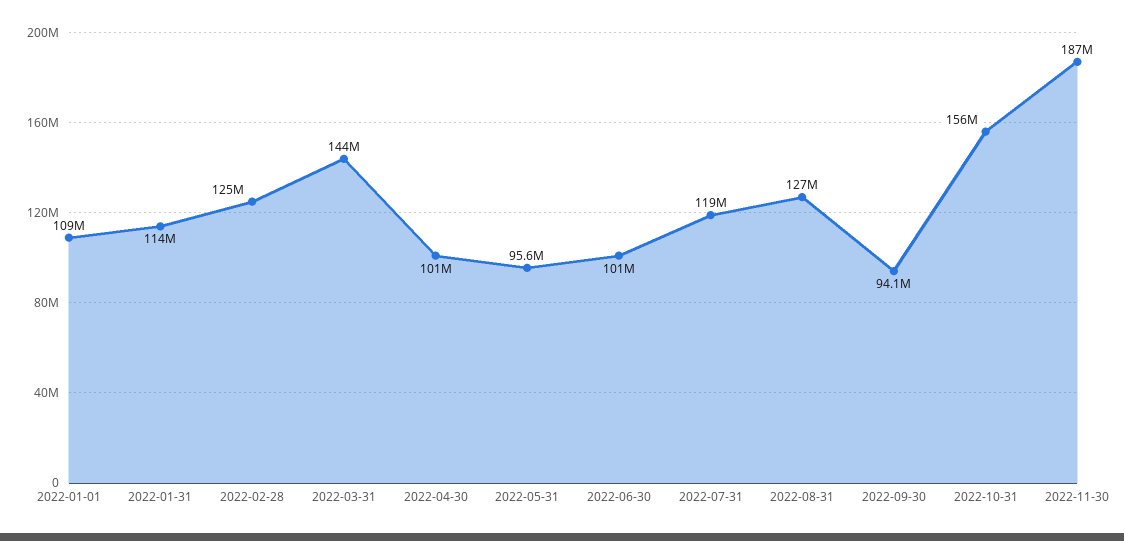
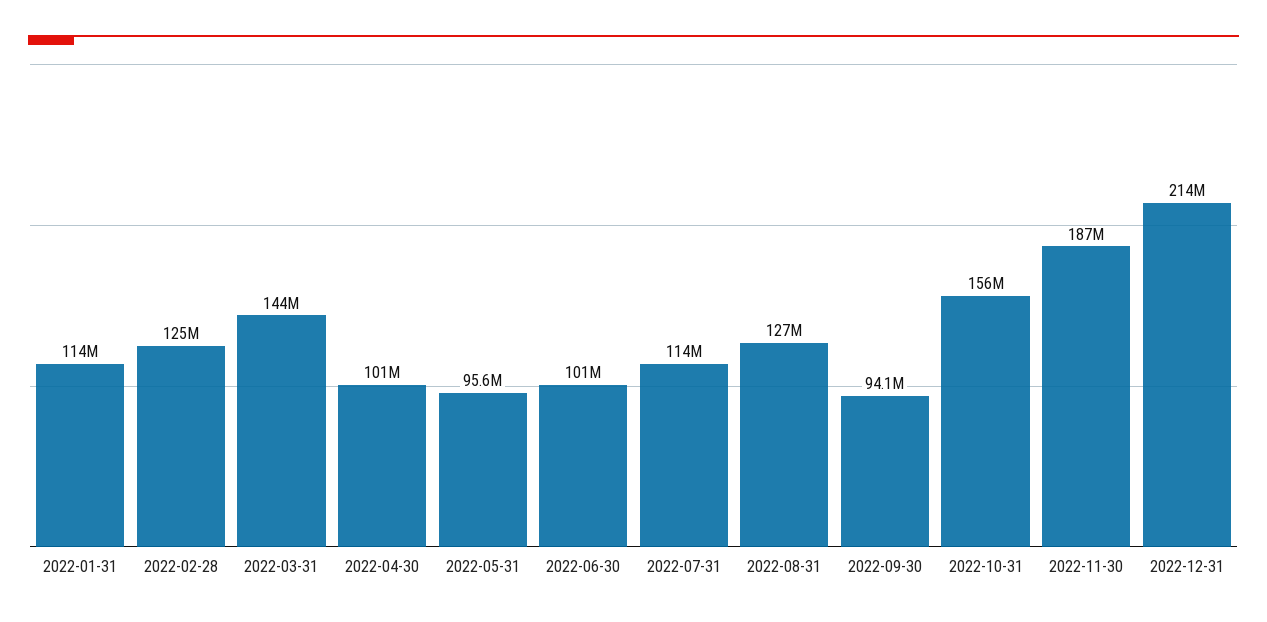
2022-01-01: 109000000 -> none
2022-07-31: 119000000 -> 114000000
2022-12-31: none -> 214000000

